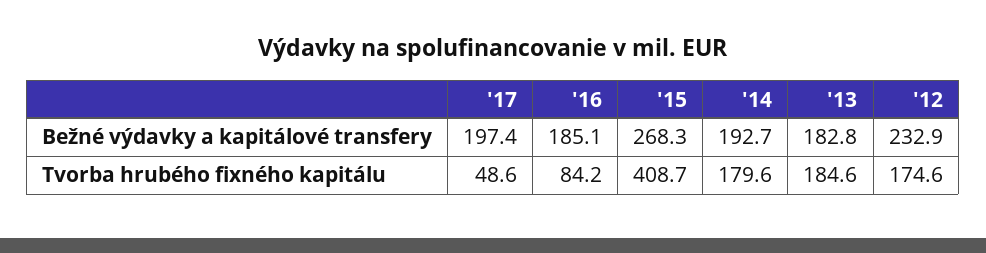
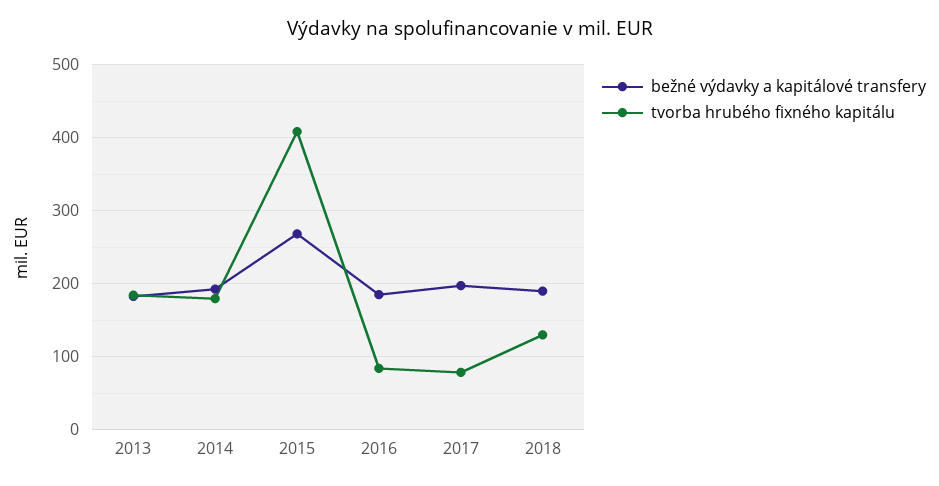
Bežné výdavky a kapitálové transfery, '12: 232.9 -> none
Tvorba hrubého fixného kapitálu, '17: 48.6 -> 80
Tvorba hrubého fixného kapitálu, '12: 174.6 -> none
Bežné výdavky a kapitálové transfery, 2018: none -> 190
Tvorba hrubého fixného kapitálu, 2018: none -> 130

